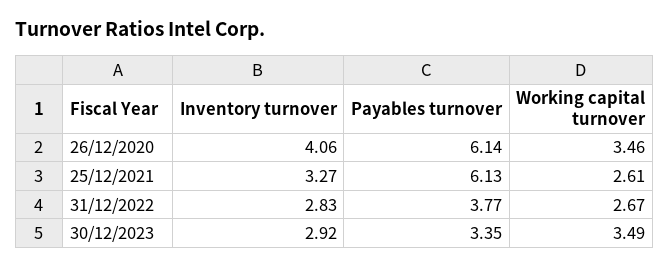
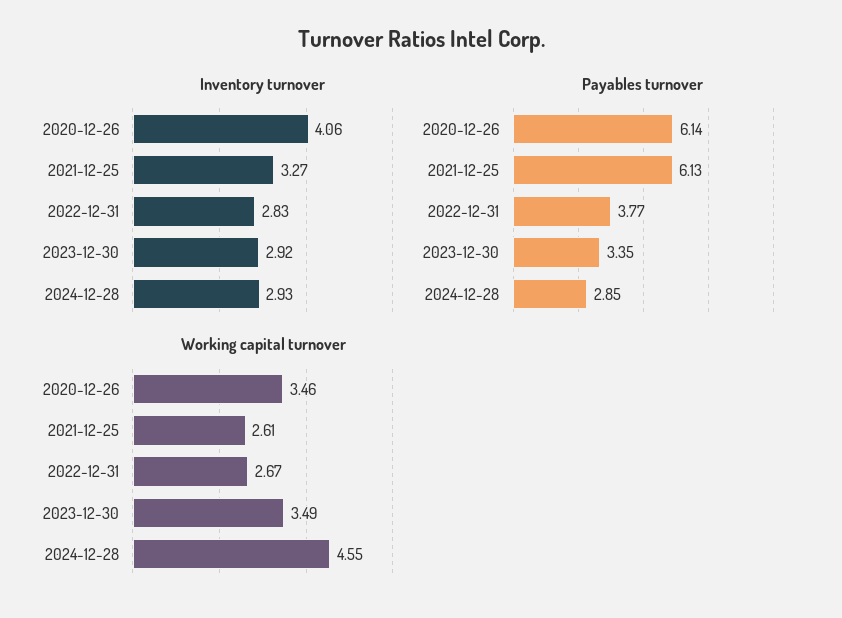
Inventory turnover, 2024-12-28: none -> 2.93
Payables turnover, 2024-12-28: none -> 2.85
Working capital turnover, 2024-12-28: none -> 4.55

